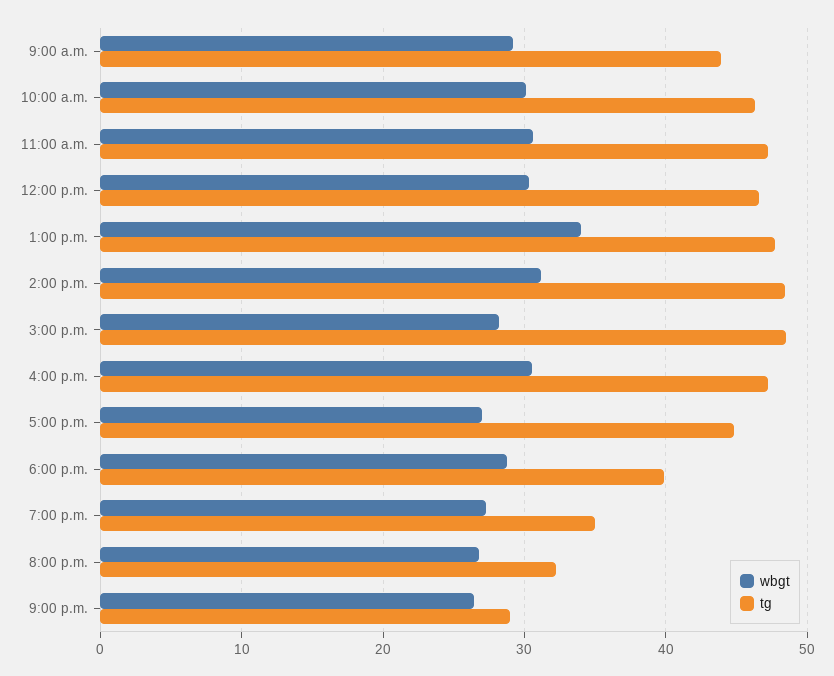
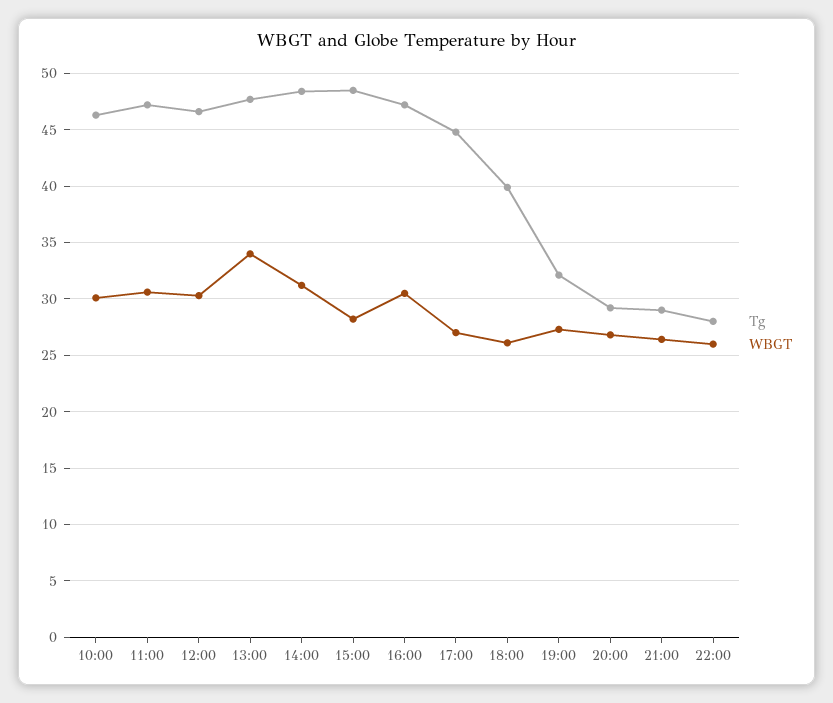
wbgt, 9:00 a.m.: 29 -> none
tg, 9:00 a.m.: 44 -> none
wbgt, 6:00 p.m.: 29 -> 26
tg, 7:00 p.m.: 35 -> 32
tg, 8:00 p.m.: 32 -> 29
tg, 22:00: none -> 28
wbgt, 22:00: none -> 26

